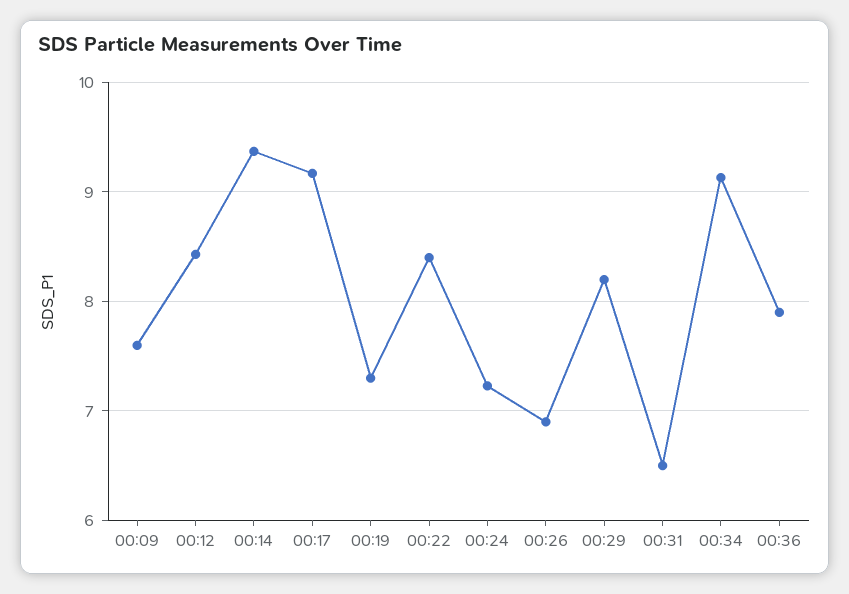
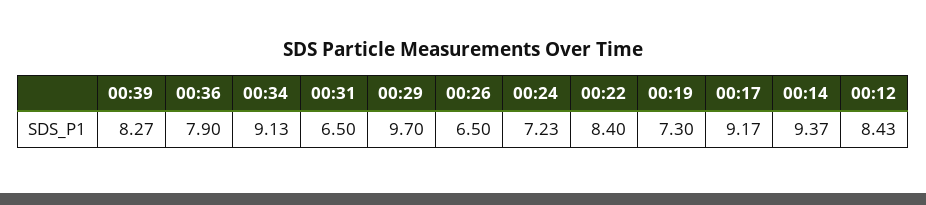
00:09: 7.6 -> none
00:26: 6.9 -> 6.5
00:29: 8.2 -> 9.7
00:39: none -> 8.27

